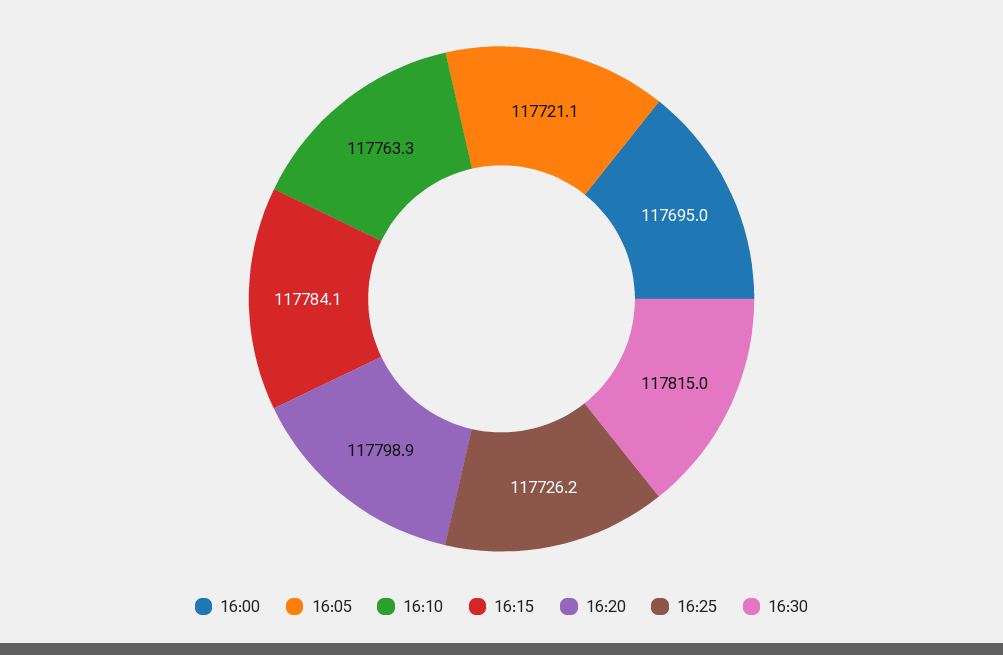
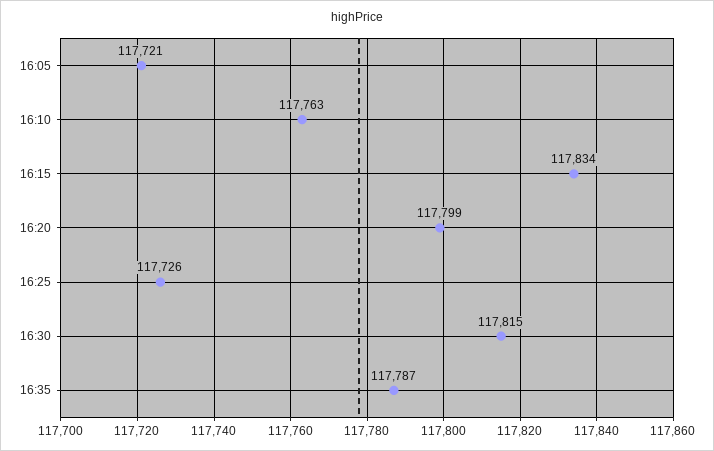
16:00: 117695 -> none
16:15: 117784.1 -> 117834
16:35: none -> 117787

